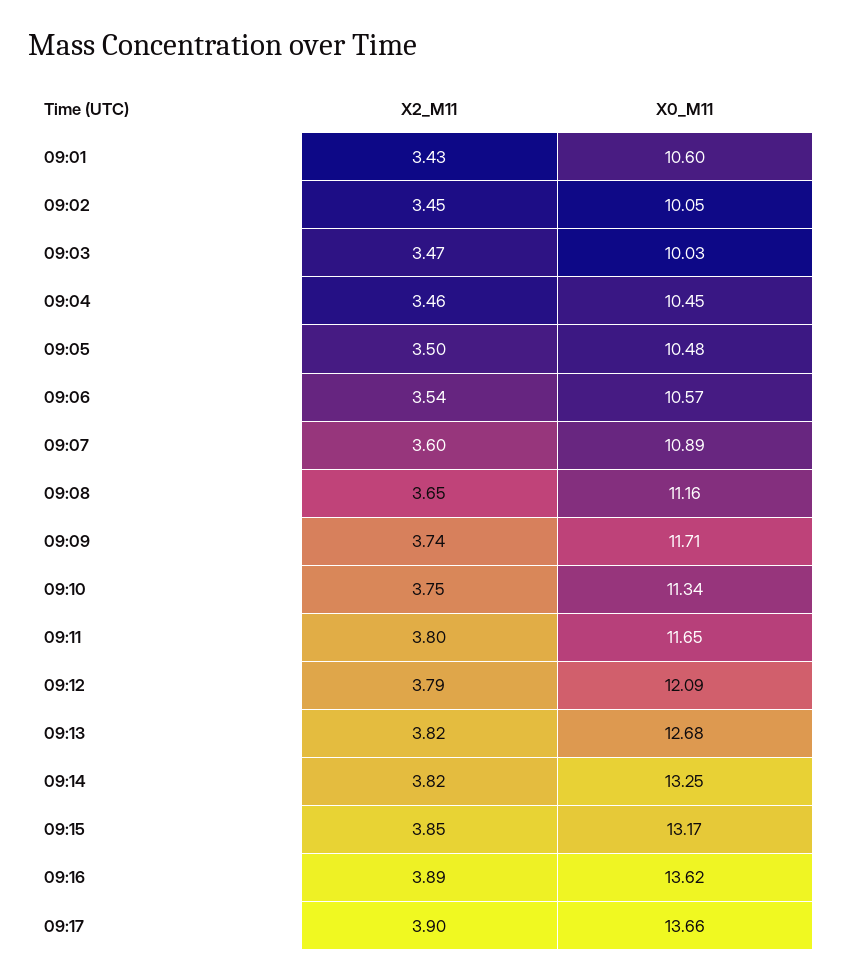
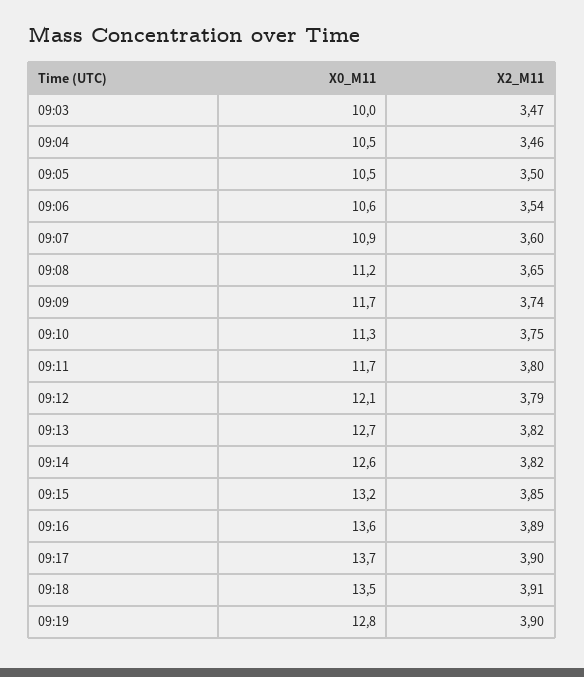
X2_M11, 09:01: 3.43 -> none
X0_M11, 09:01: 10.6 -> none
X2_M11, 09:02: 3.45 -> none
X0_M11, 09:02: 10.05 -> none
X0_M11, 09:14: 13.25 -> 12.6
X0_M11, 09:18: none -> 13.5
X2_M11, 09:18: none -> 3.91
X0_M11, 09:19: none -> 12.8
X2_M11, 09:19: none -> 3.9

